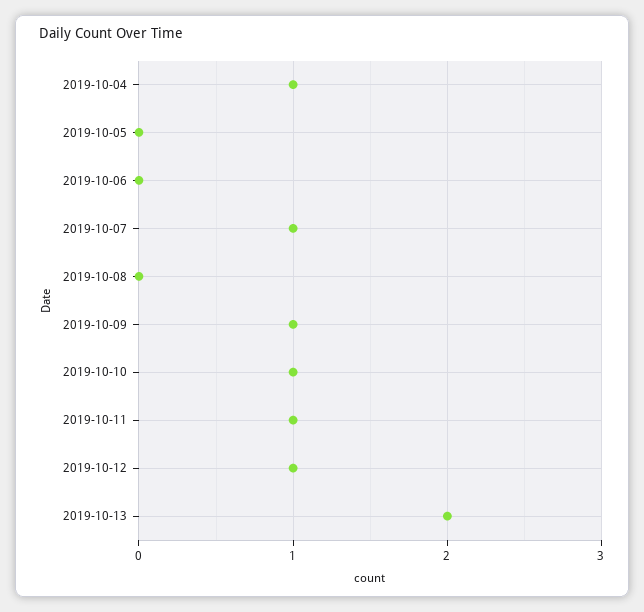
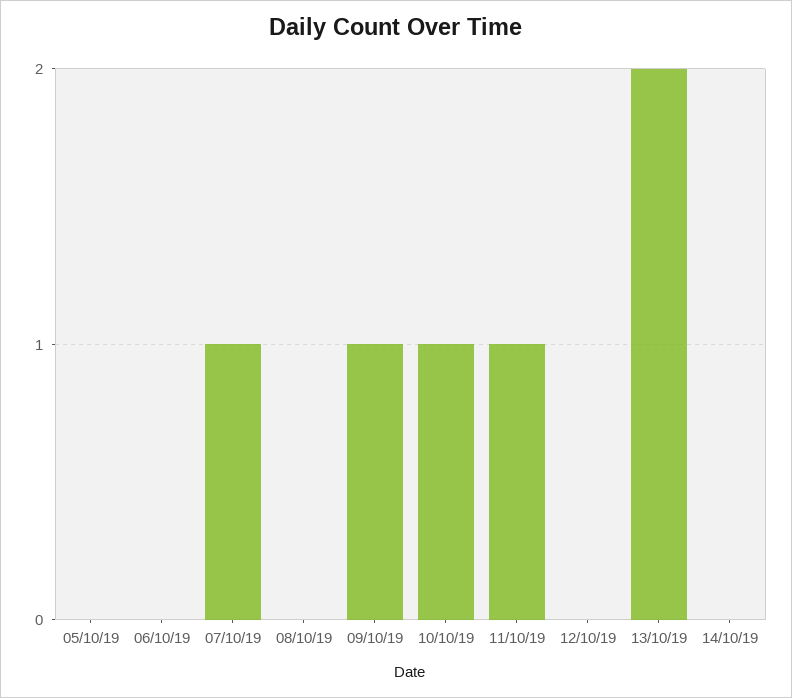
2019-10-04: 1 -> none
2019-10-12: 1 -> 0
14/10/19: none -> 0

